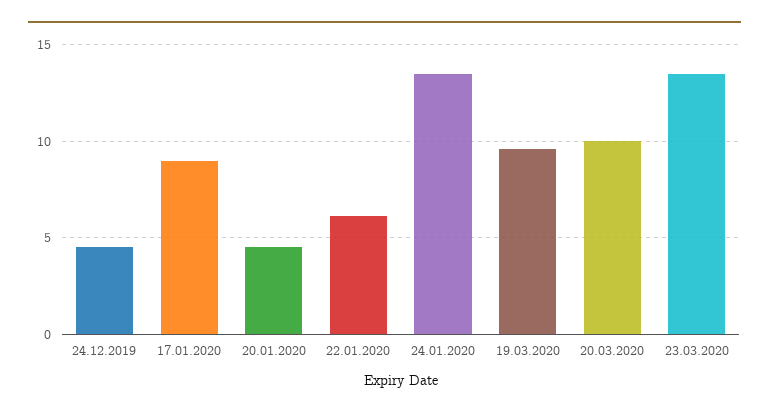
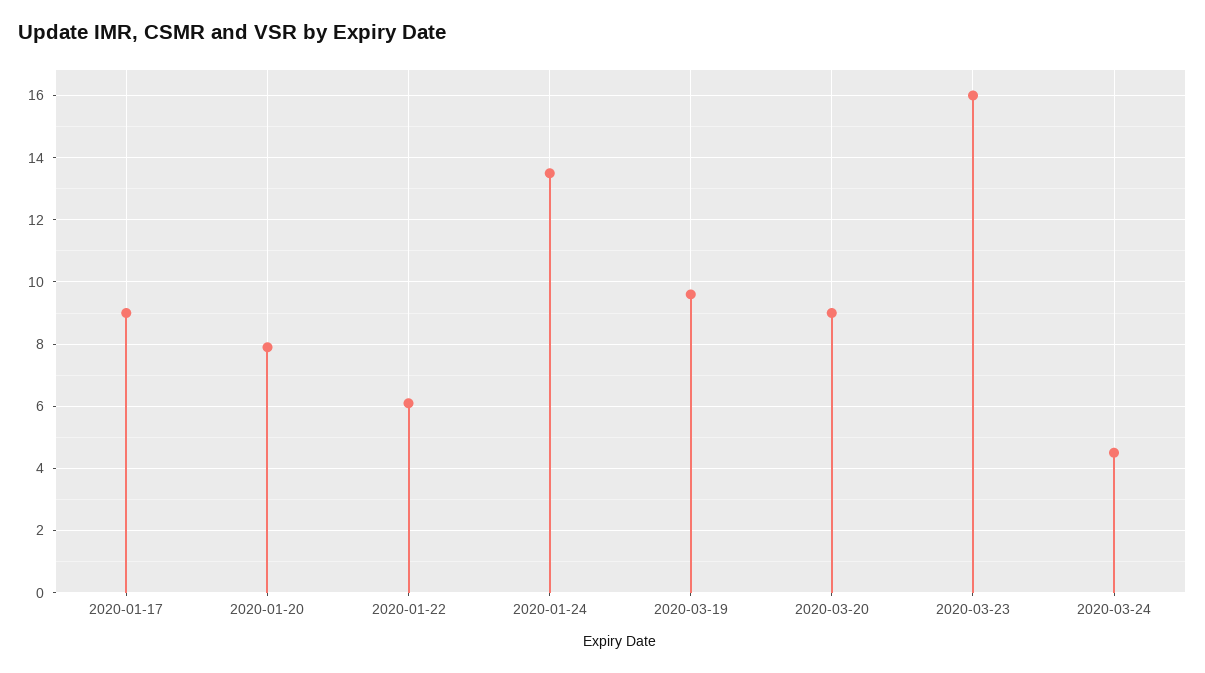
24.12.2019: 4.5 -> none
20.01.2020: 4.5 -> 8
20.03.2020: 10 -> 9
23.03.2020: 13.5 -> 16
2020-03-24: none -> 4.5

